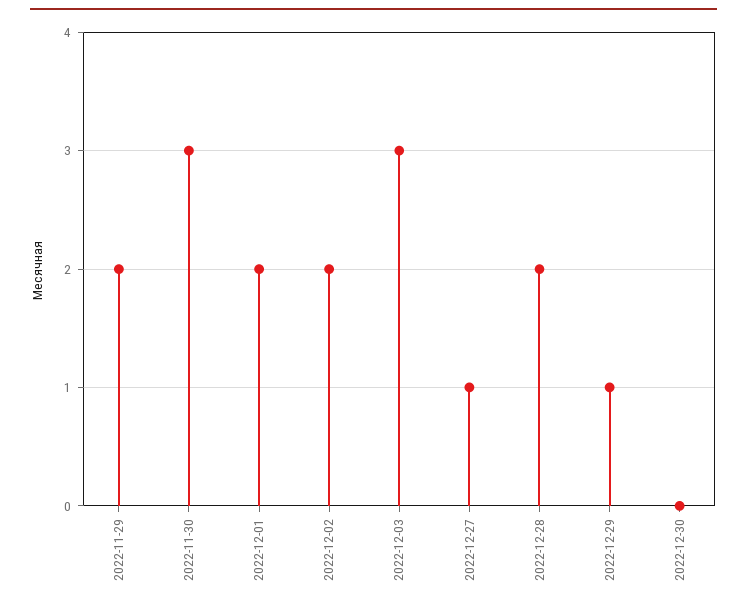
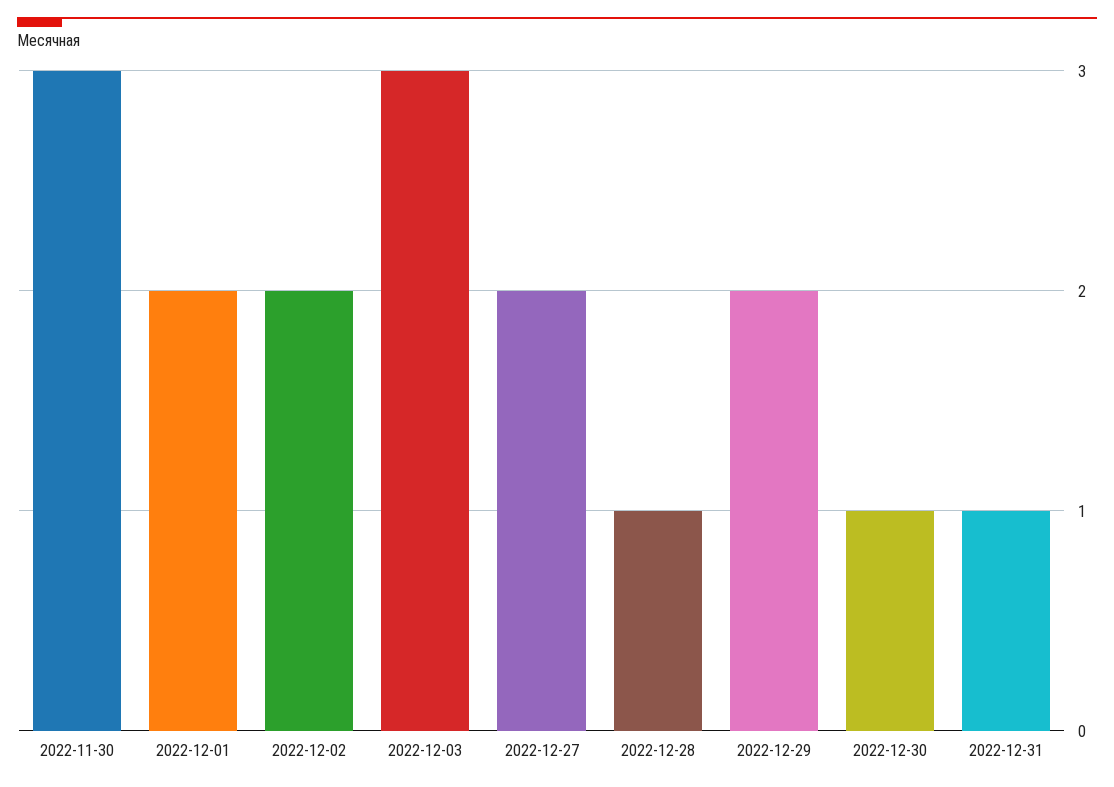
2022-11-29: 2 -> none
2022-12-27: 1 -> 2
2022-12-28: 2 -> 1
2022-12-29: 1 -> 2
2022-12-30: 0 -> 1
2022-12-31: none -> 1

